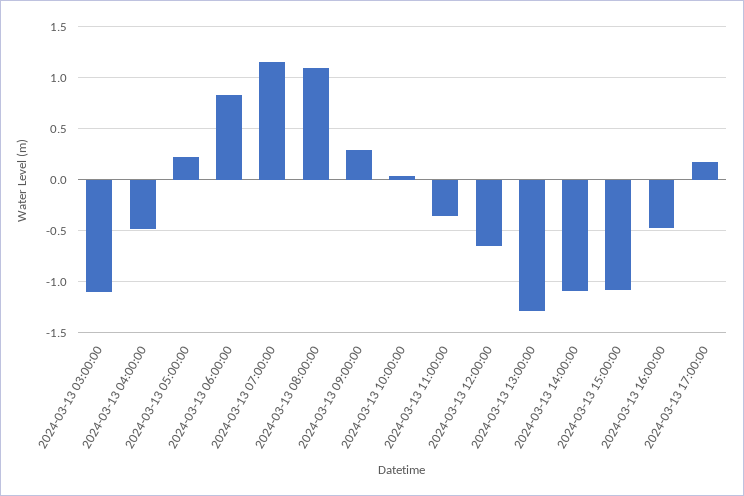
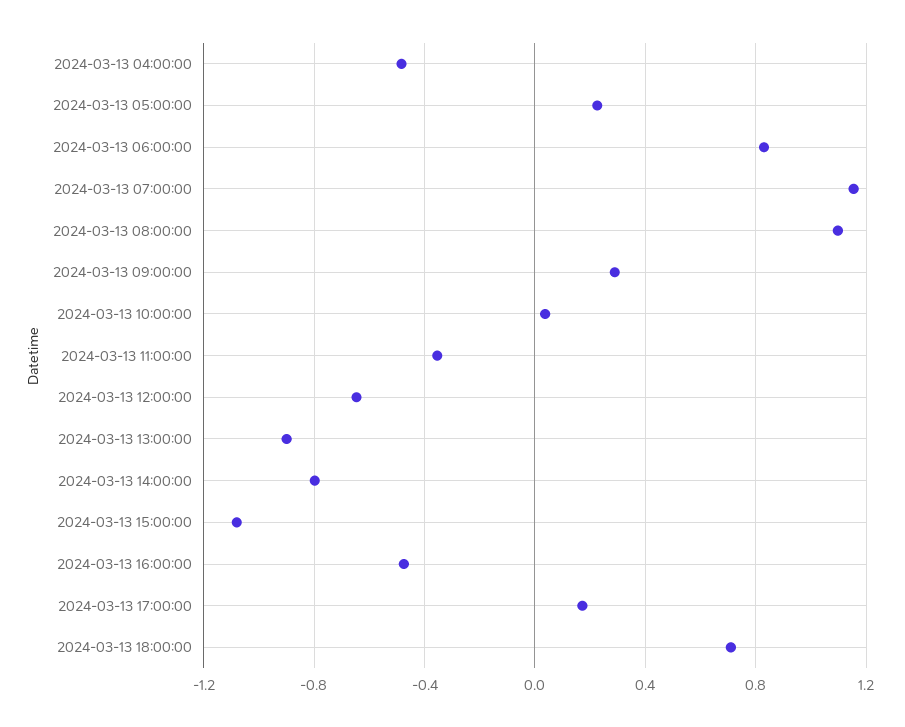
2024-03-13 03:00:00: -1.1 -> none
2024-03-13 13:00:00: -1.3 -> -0.9
2024-03-13 14:00:00: -1.1 -> -0.8
2024-03-13 18:00:00: none -> 0.7

